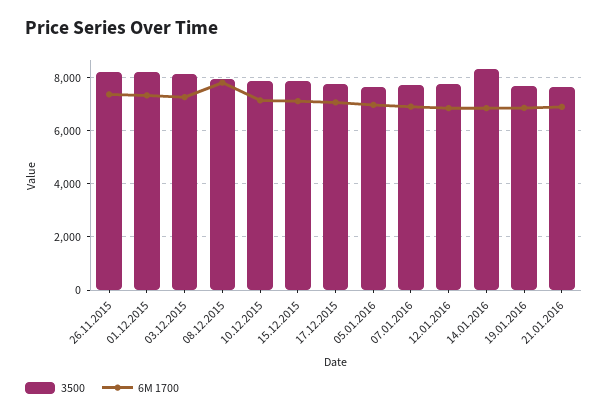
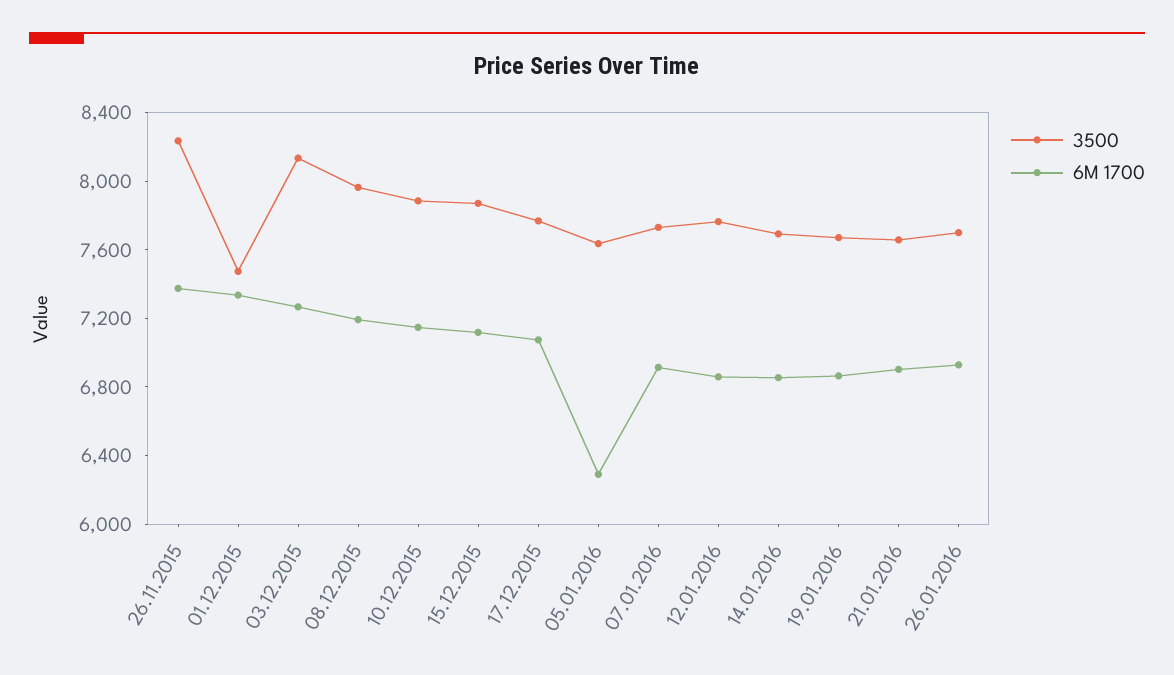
3500, 01.12.2015: 8250 -> 7500
6M 1700, 08.12.2015: 7750 -> 7200
6M 1700, 05.01.2016: 7000 -> 6300
3500, 14.01.2016: 8250 -> 7700
3500, 26.01.2016: none -> 7700
6M 1700, 26.01.2016: none -> 6900

